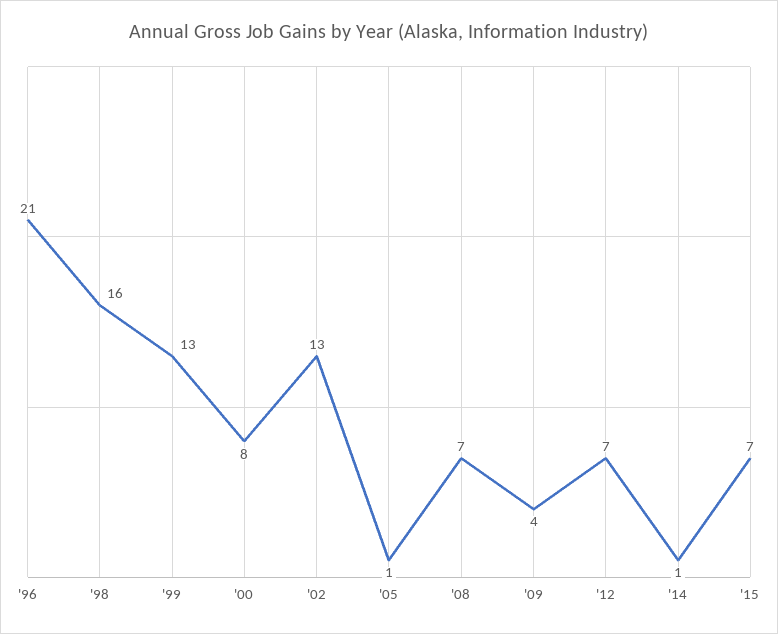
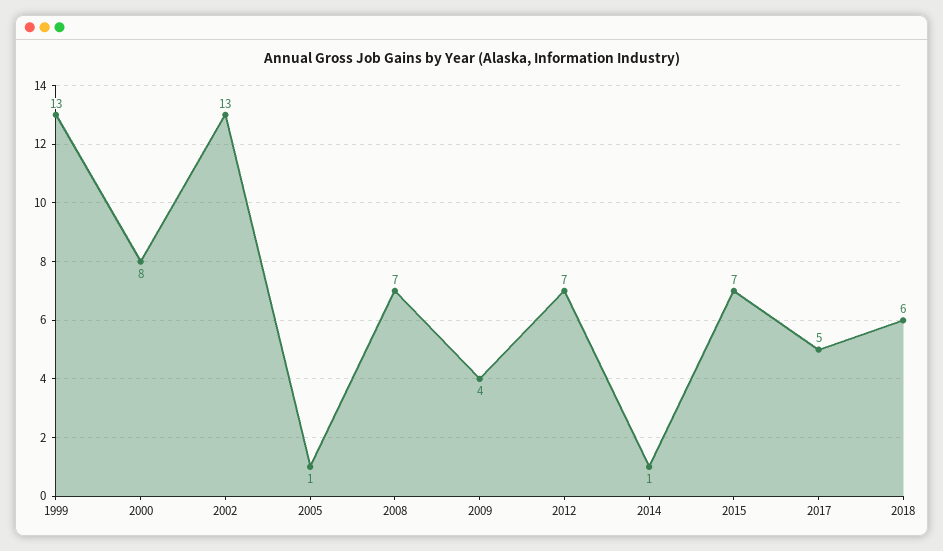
'96: 21 -> none
'98: 16 -> none
2017: none -> 5
2018: none -> 6

